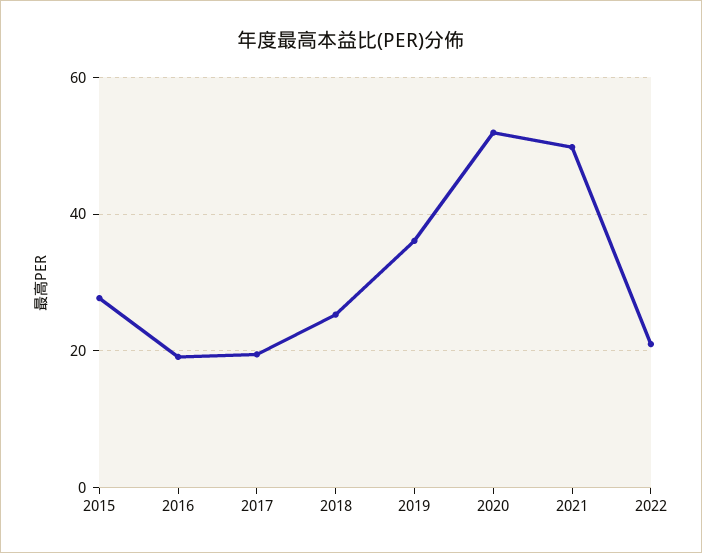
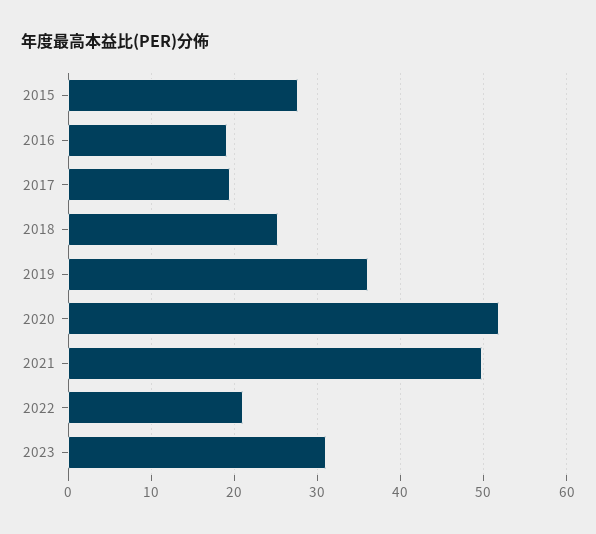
2023: none -> 31

